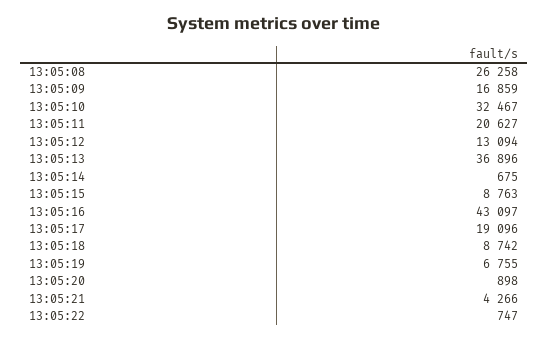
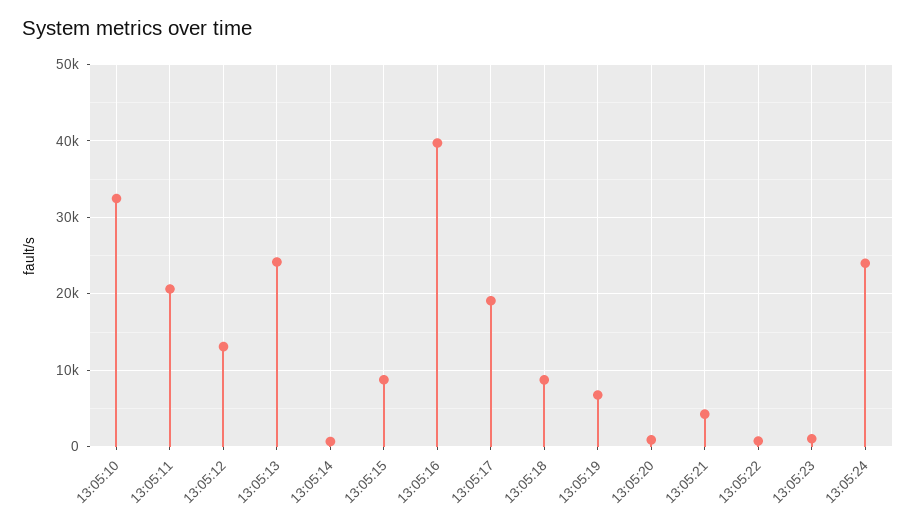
13:05:08: 26258 -> none
13:05:09: 16859 -> none
13:05:13: 36896 -> 24000
13:05:16: 43097 -> 40000
13:05:23: none -> 1000
13:05:24: none -> 24000

